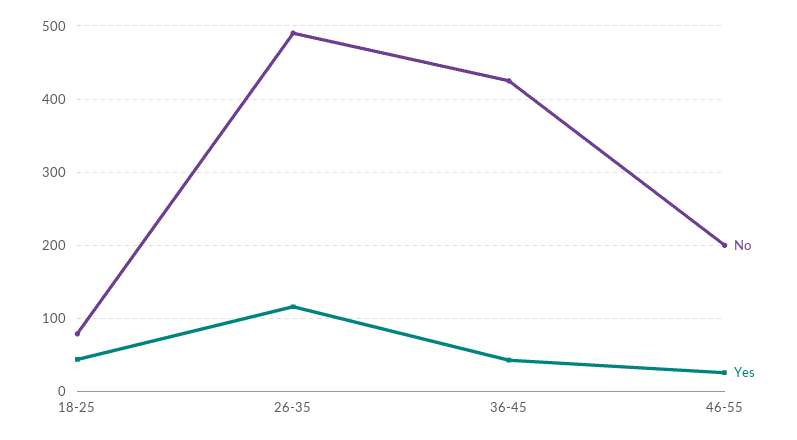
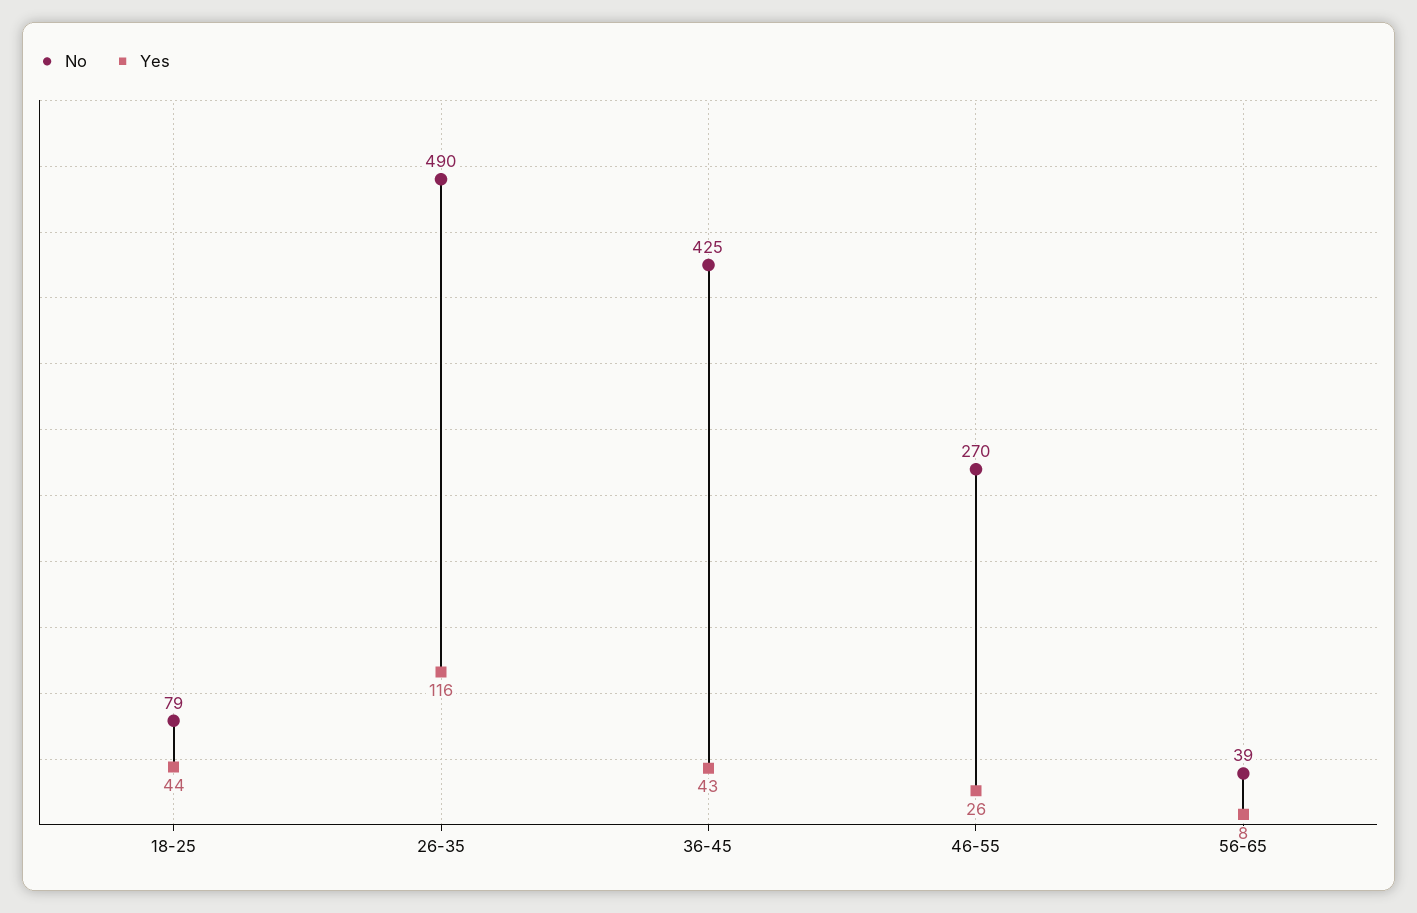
No, 46-55: 200 -> 270
No, 56-65: none -> 39
Yes, 56-65: none -> 8

